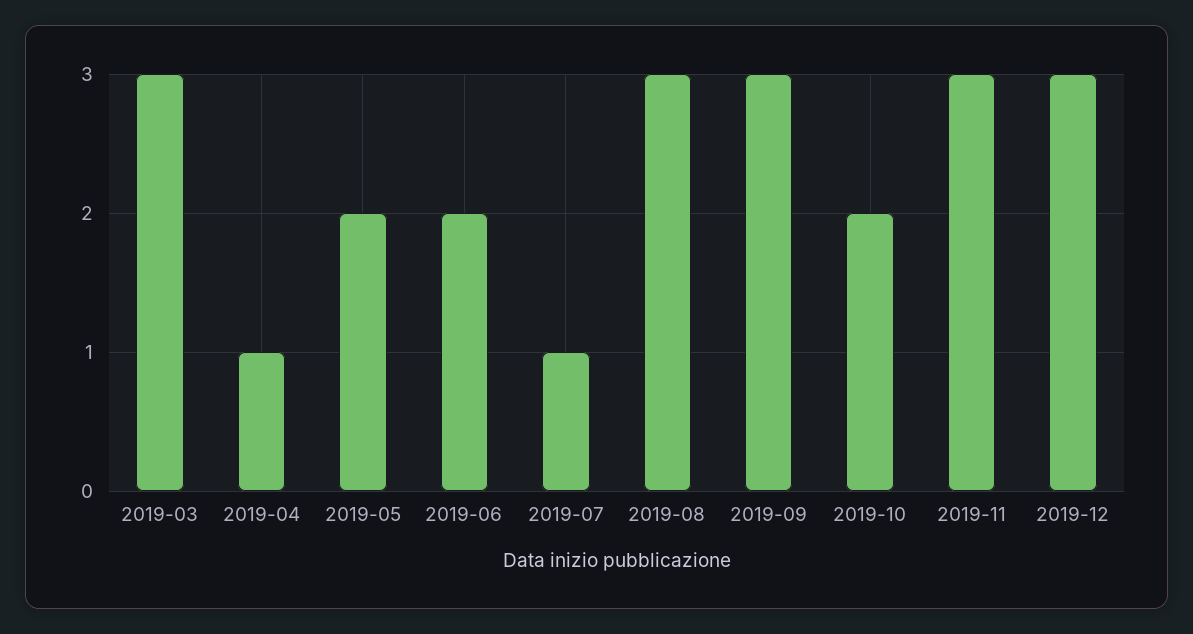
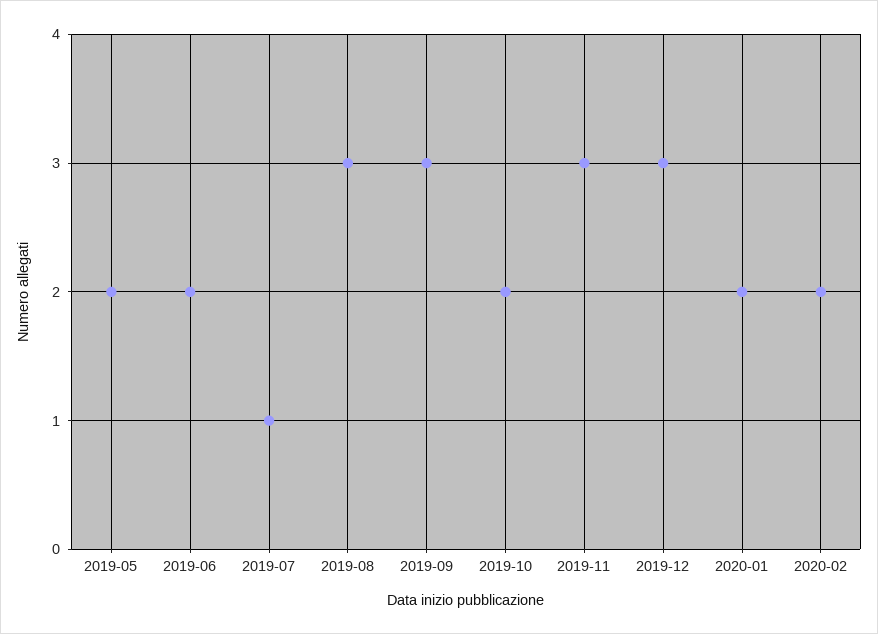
2019-03: 3 -> none
2019-04: 1 -> none
2020-01: none -> 2
2020-02: none -> 2

